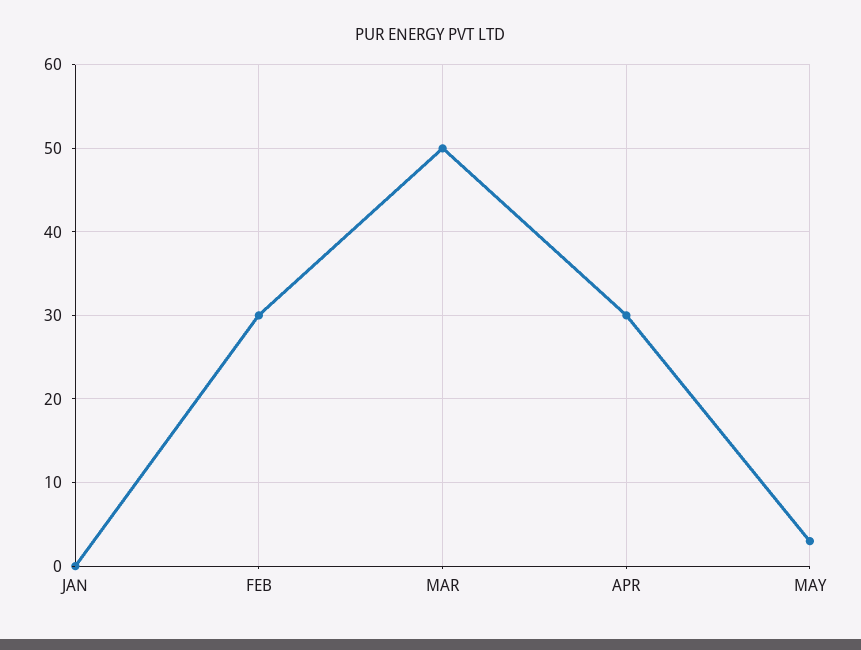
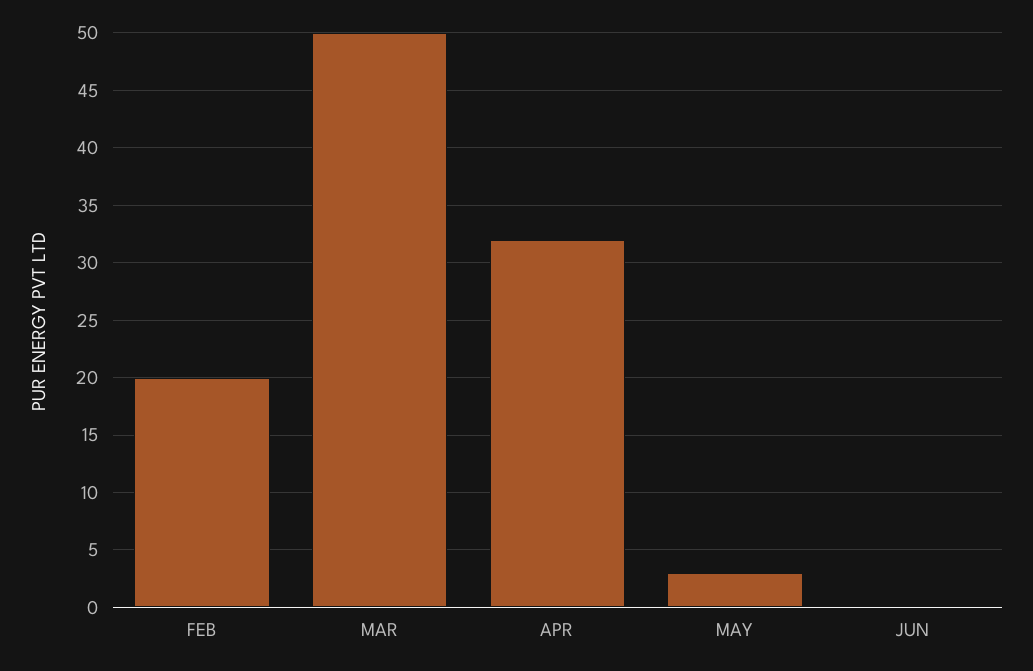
JAN: 0 -> none
FEB: 30 -> 20
APR: 30 -> 32
JUN: none -> 0

